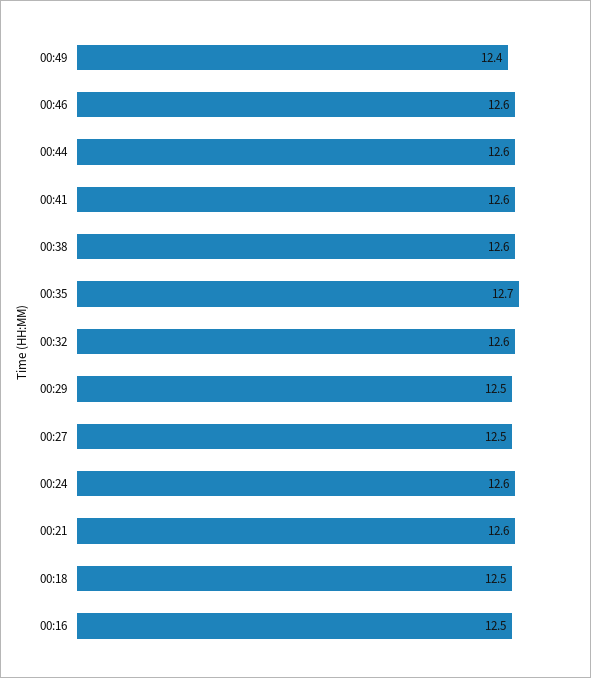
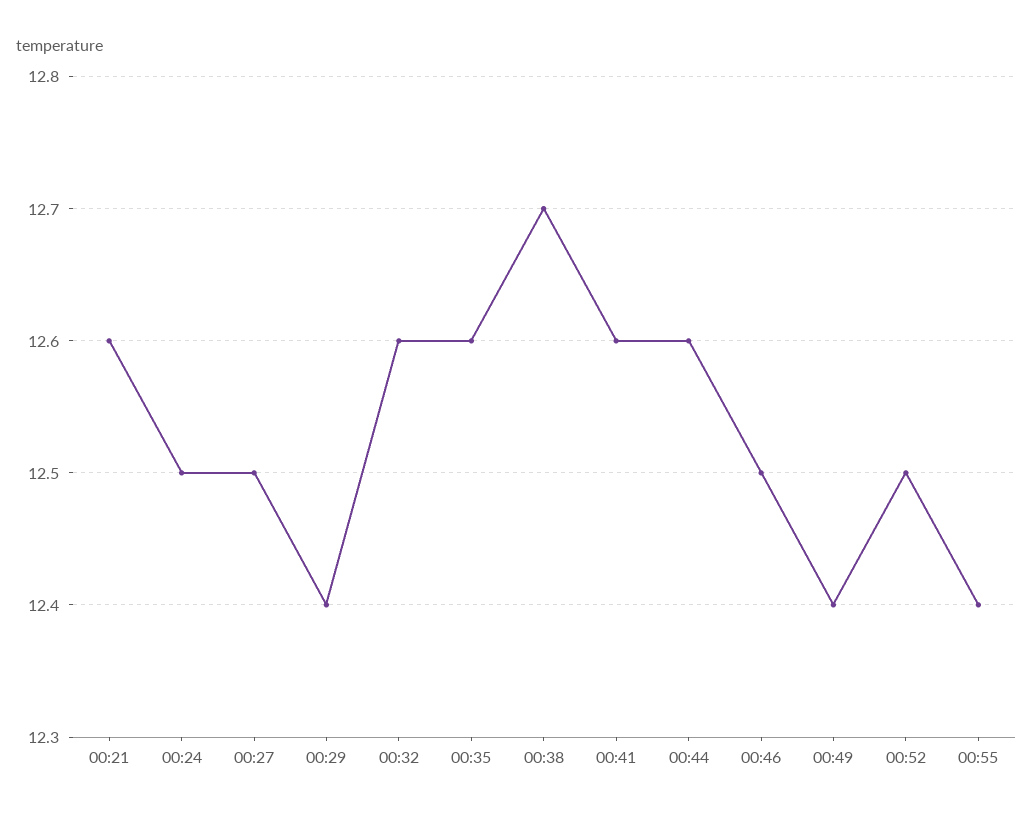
00:46: 12.6 -> 12.5
00:38: 12.6 -> 12.7
00:35: 12.7 -> 12.6
00:29: 12.5 -> 12.4
00:24: 12.6 -> 12.5
00:18: 12.5 -> none
00:16: 12.5 -> none
00:52: none -> 12.5
00:55: none -> 12.4

